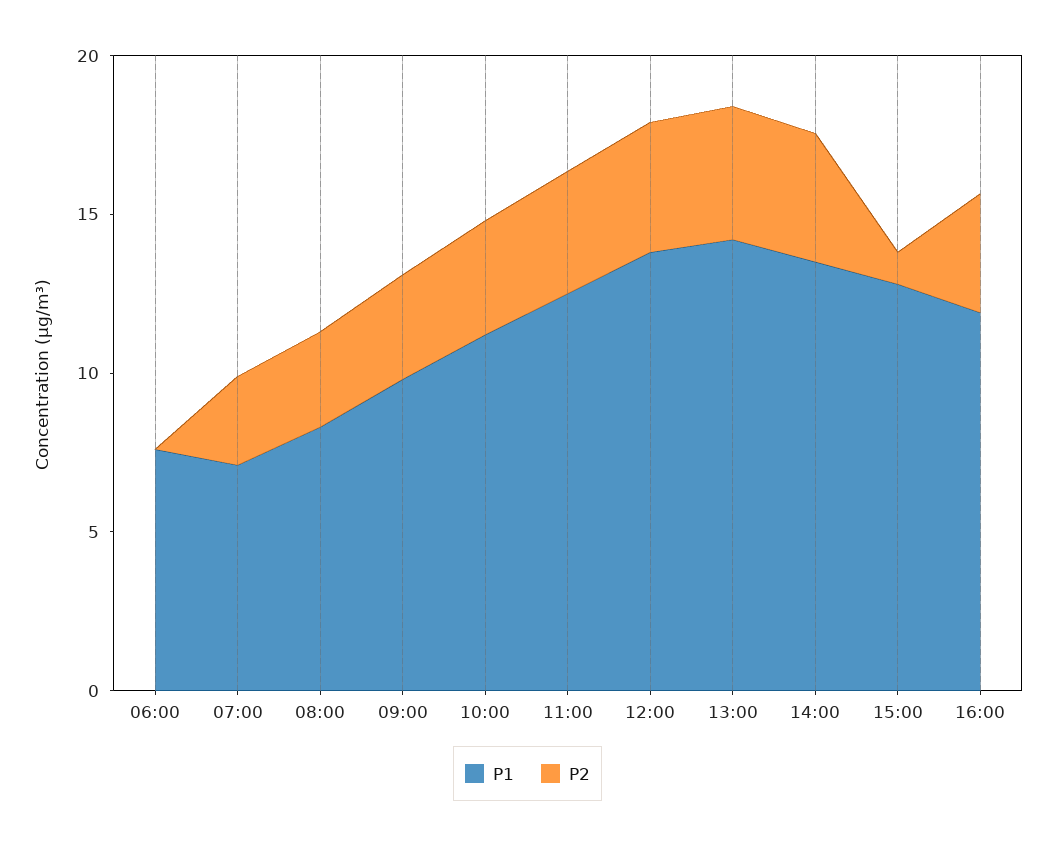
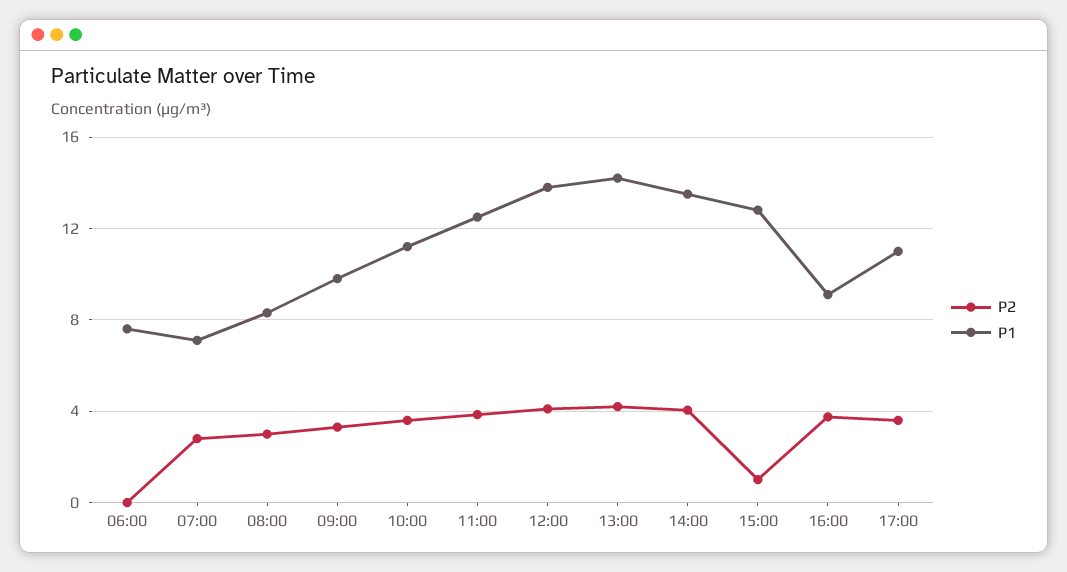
P1, 16:00: 12 -> 9
P2, 17:00: none -> 3.5
P1, 17:00: none -> 11

